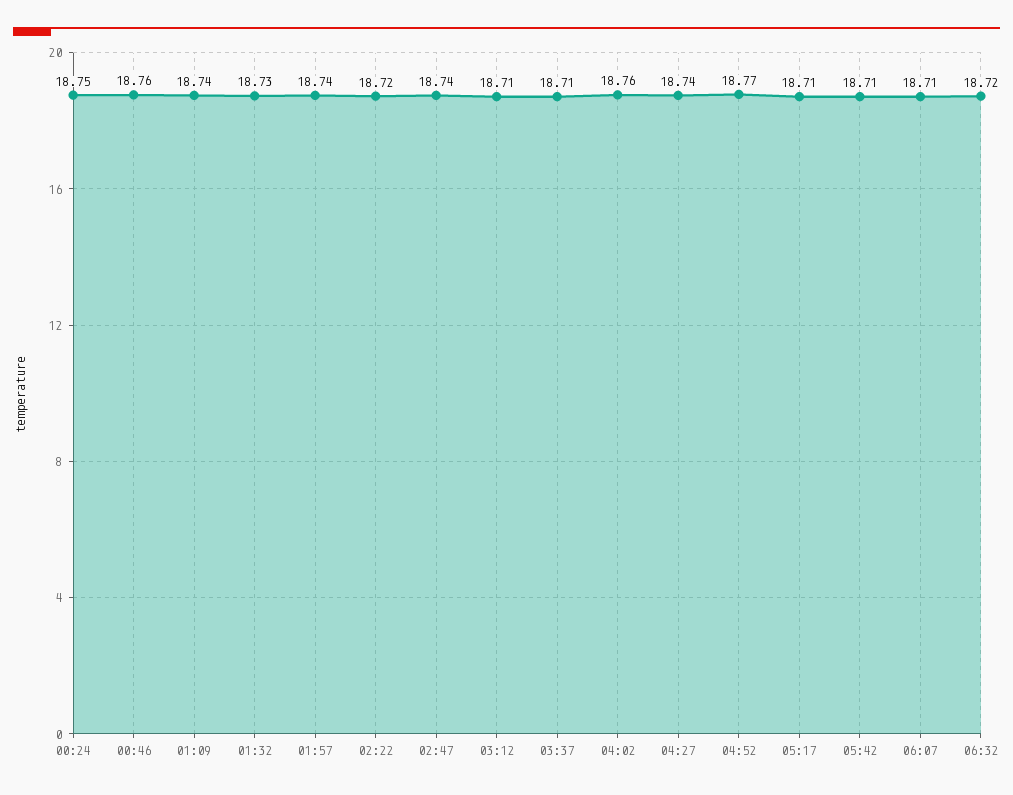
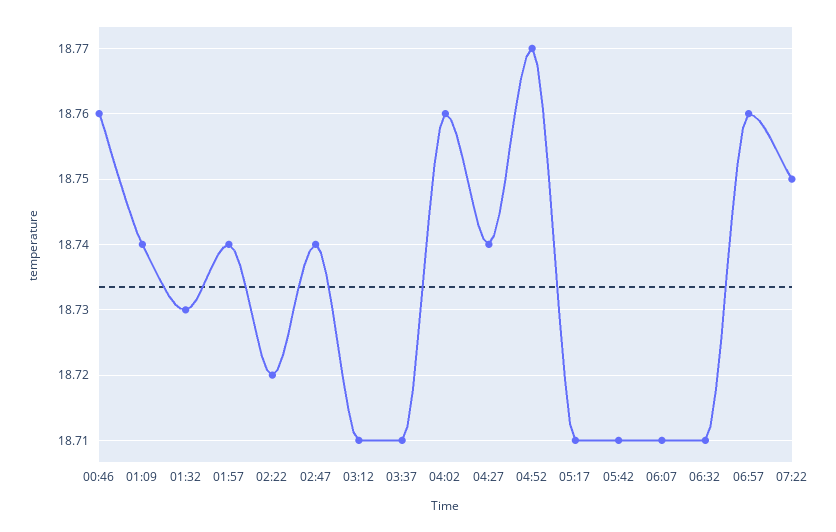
00:24: 18.75 -> none
06:32: 18.72 -> 18.71
06:57: none -> 18.76
07:22: none -> 18.75

